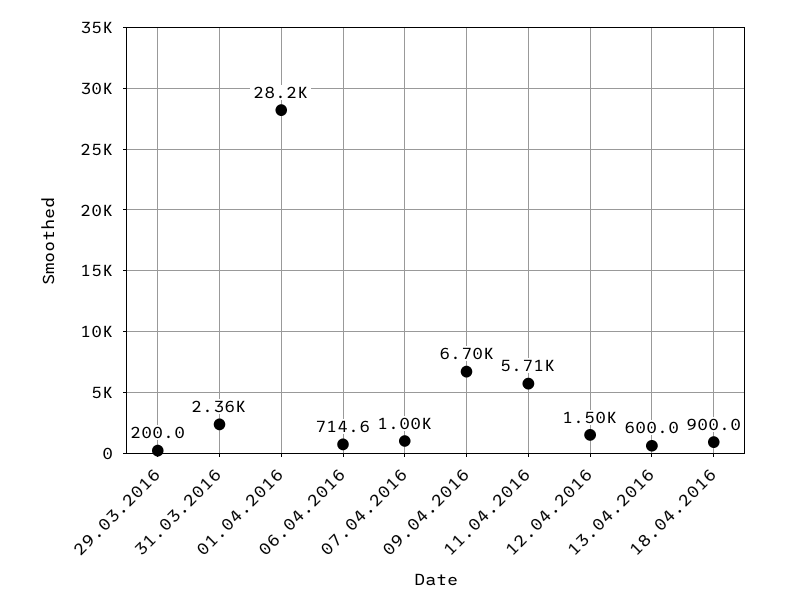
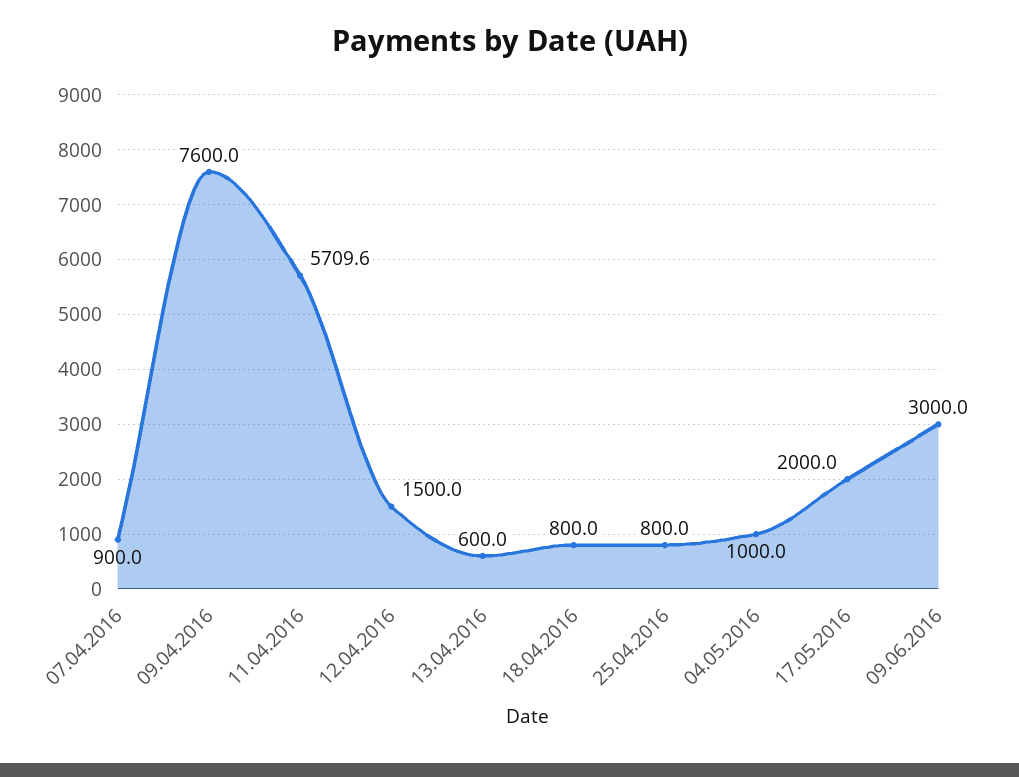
29.03.2016: 200 -> none
31.03.2016: 2360 -> none
01.04.2016: 28200 -> none
06.04.2016: 714.6 -> none
07.04.2016: 1000 -> 900
09.04.2016: 6700 -> 7600
18.04.2016: 900 -> 800
25.04.2016: none -> 800
04.05.2016: none -> 1000
17.05.2016: none -> 2000
09.06.2016: none -> 3000

